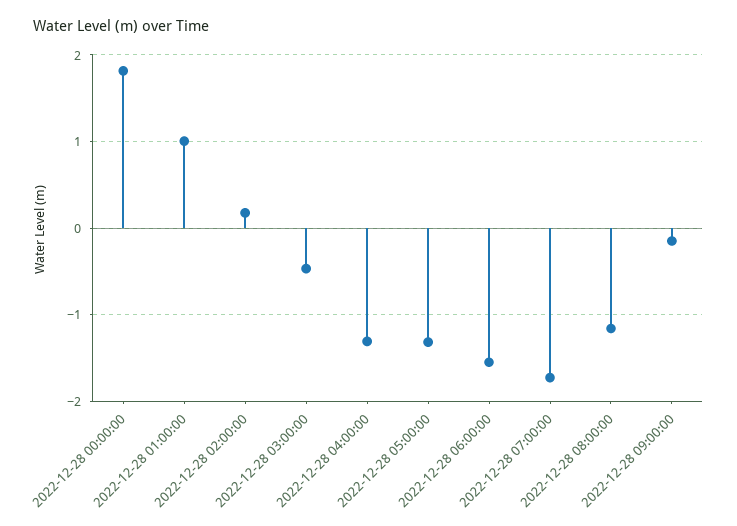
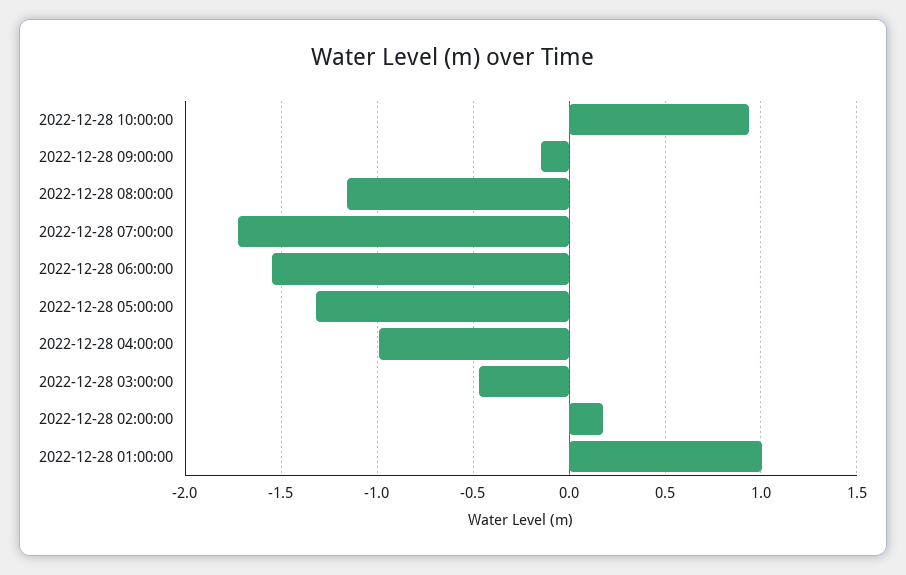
2022-12-28 00:00:00: 1.8 -> none
2022-12-28 04:00:00: -1.3 -> -1
2022-12-28 10:00:00: none -> 0.95

